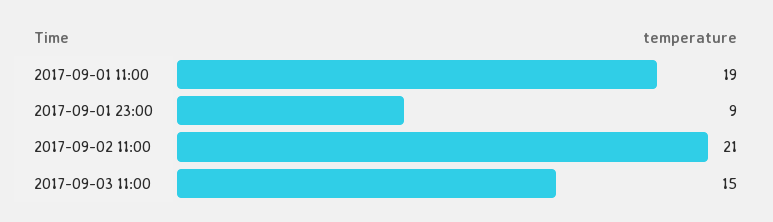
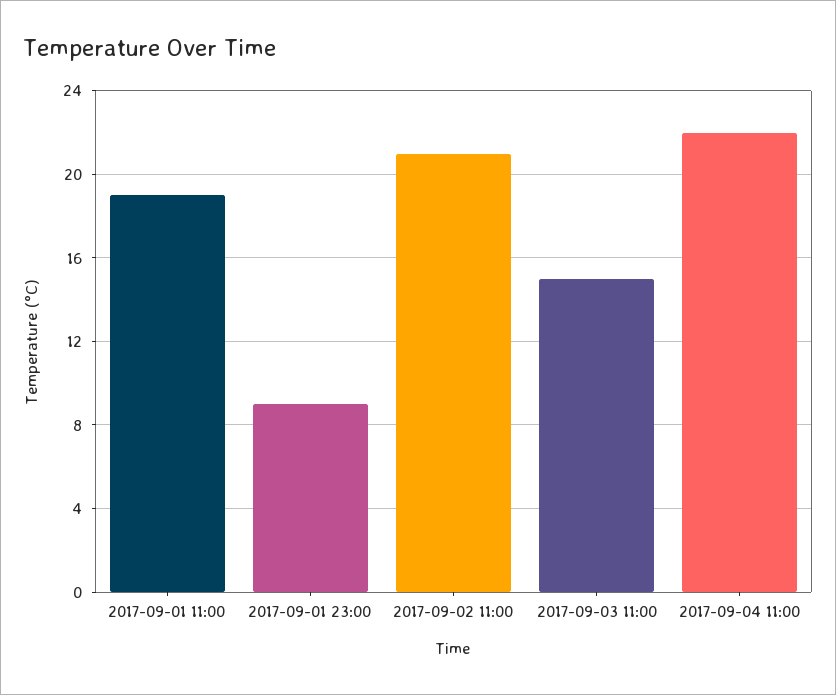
2017-09-04 11:00: none -> 22

